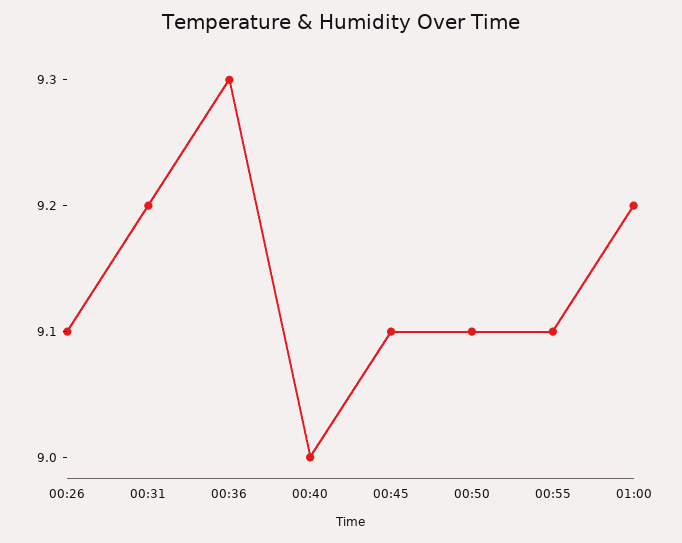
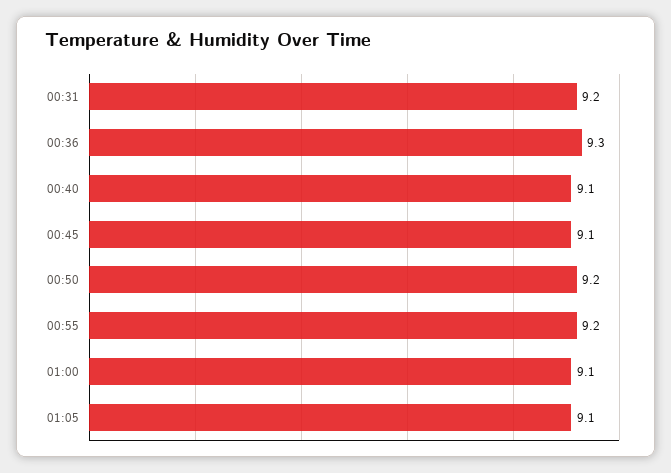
00:26: 9.1 -> none
00:40: 9 -> 9.1
00:50: 9.1 -> 9.2
00:55: 9.1 -> 9.2
01:00: 9.2 -> 9.1
01:05: none -> 9.1

